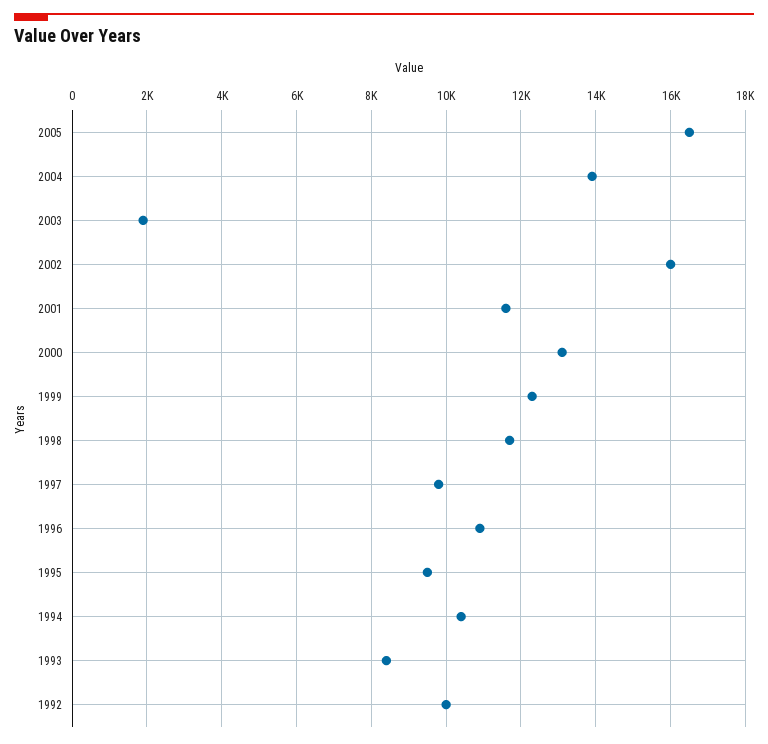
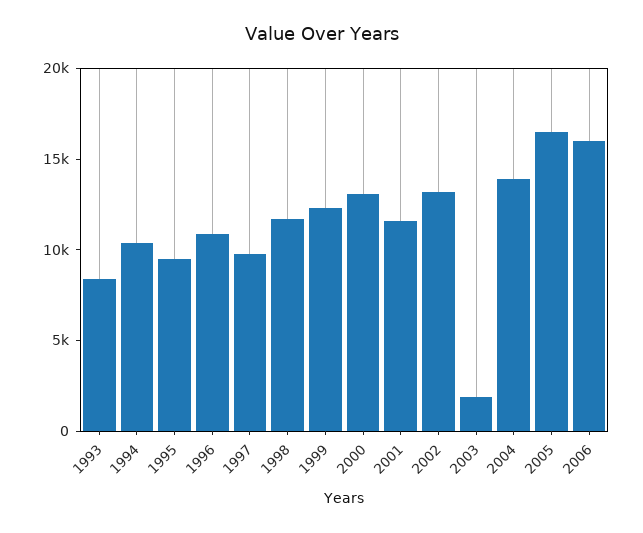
2002: 16000 -> 13000
1992: 10000 -> none
2006: none -> 16000

